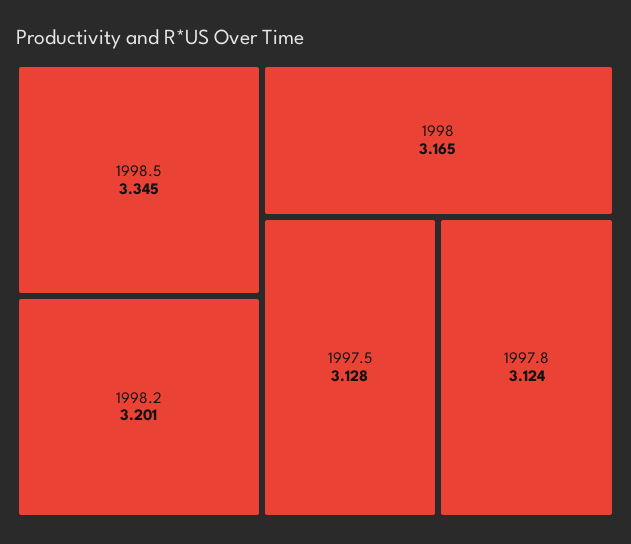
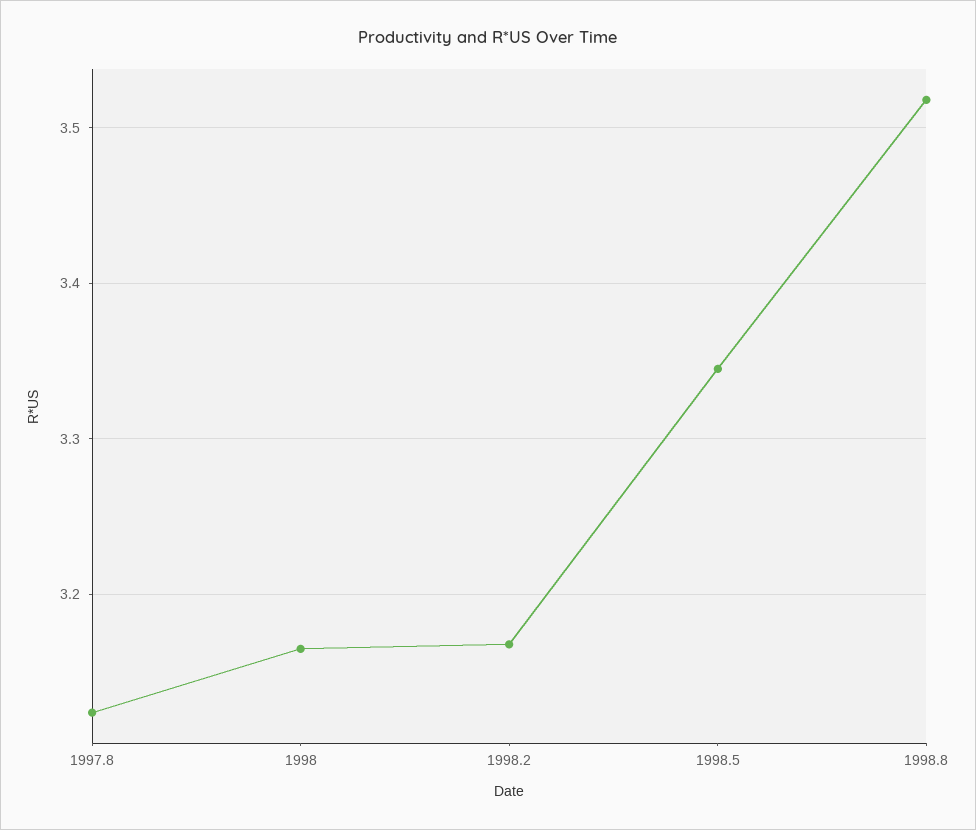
1998.2: 3.201 -> 3.17
1997.5: 3.128 -> none
1998.8: none -> 3.52

